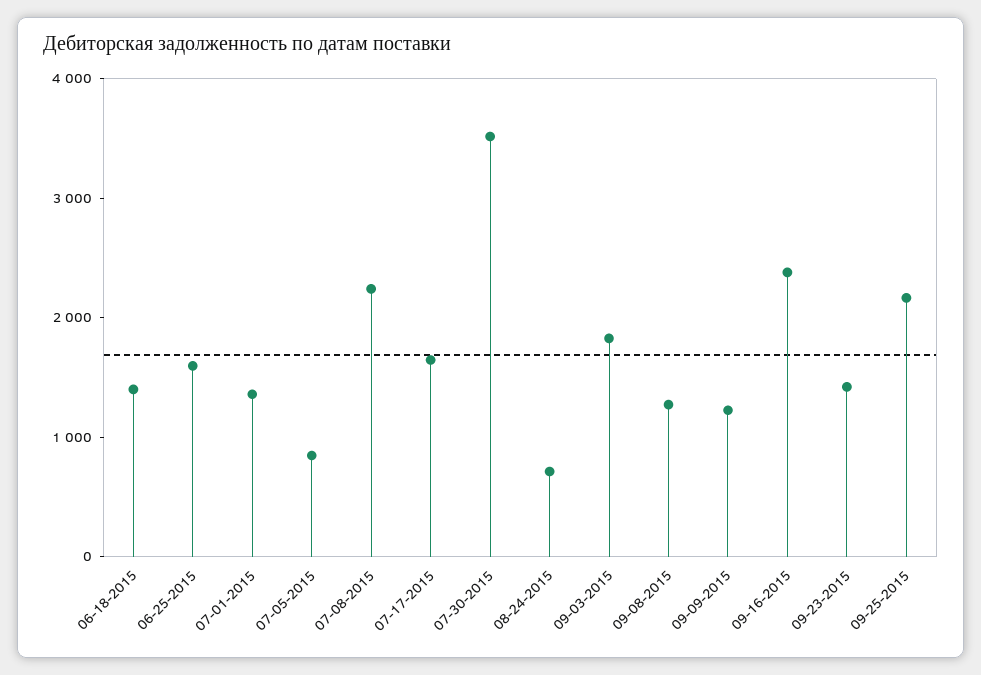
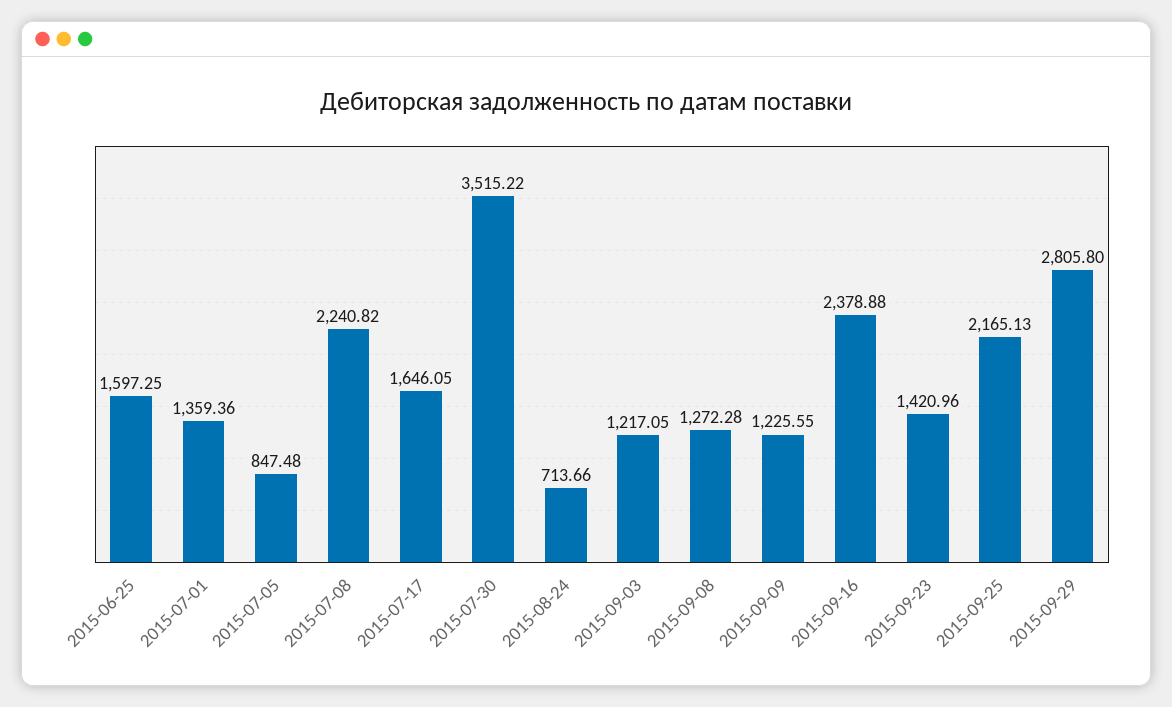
06-18-2015: 1400 -> none
09-03-2015: 1800 -> 1217.05
2015-09-29: none -> 2805.8

